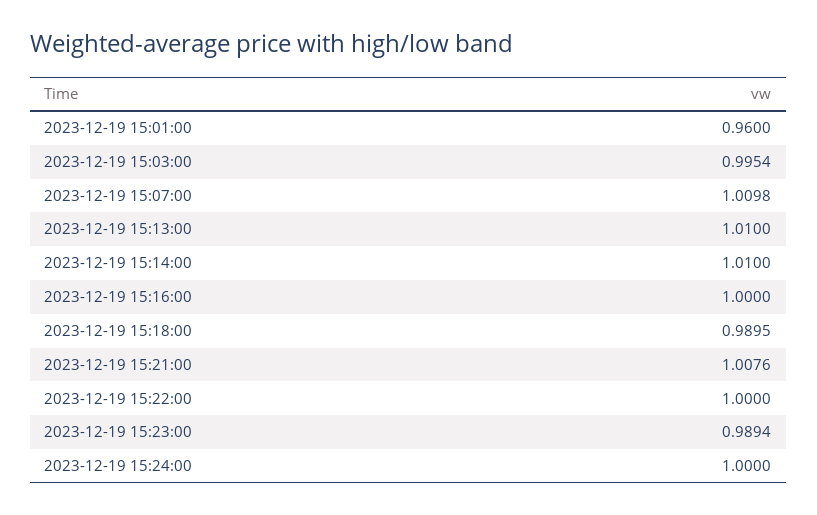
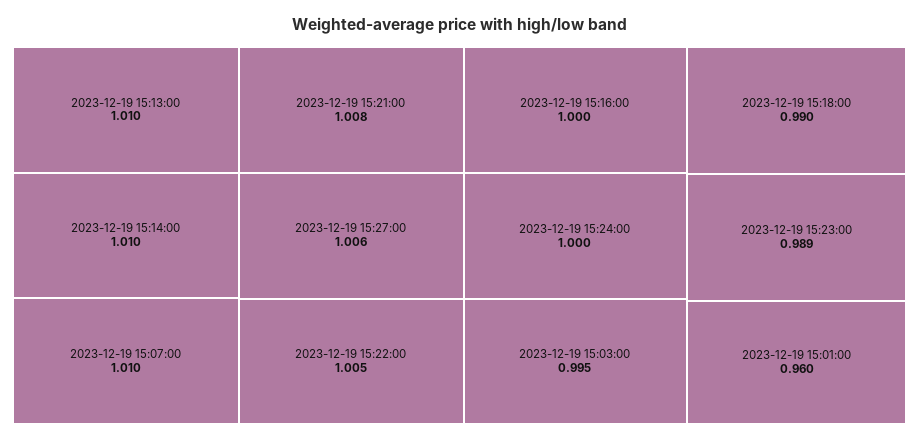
2023-12-19 15:22:00: 1 -> 1.005
2023-12-19 15:27:00: none -> 1.006

